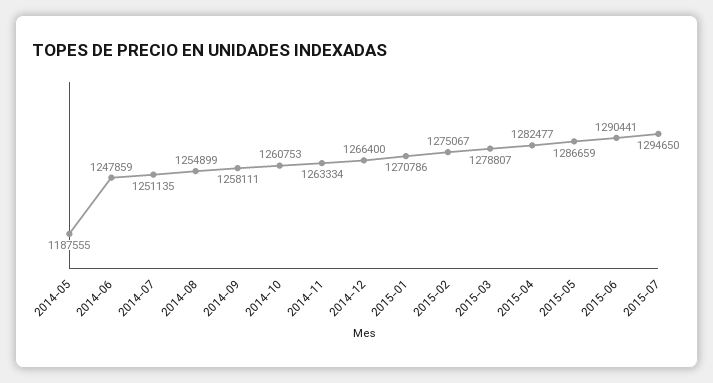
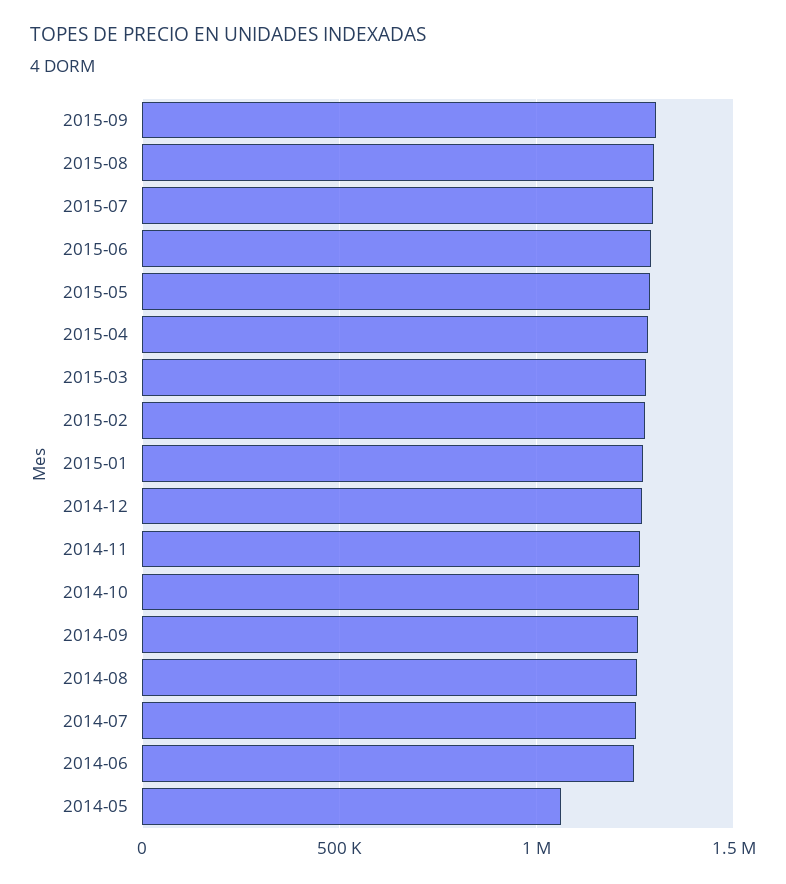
2014-05: 1187555 -> 1050000
2015-09: none -> 1300000
2015-08: none -> 1300000

